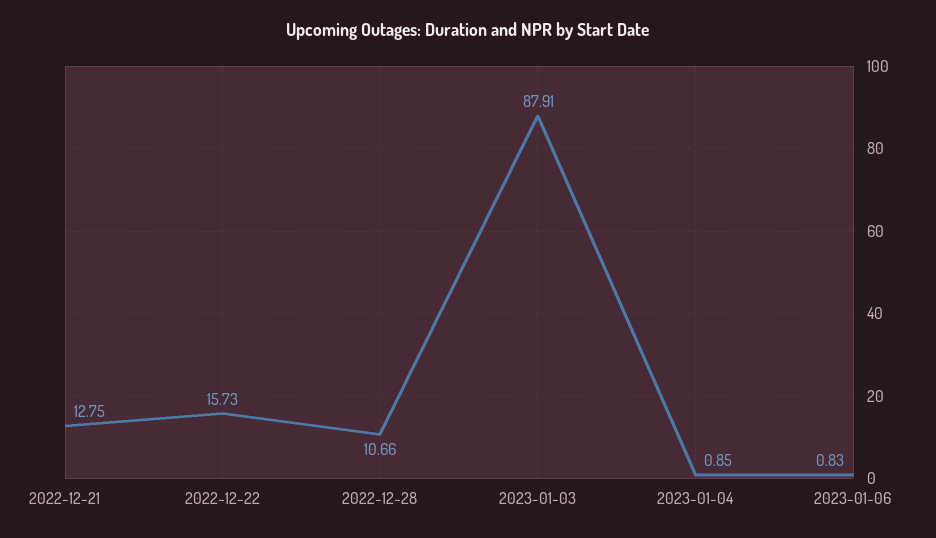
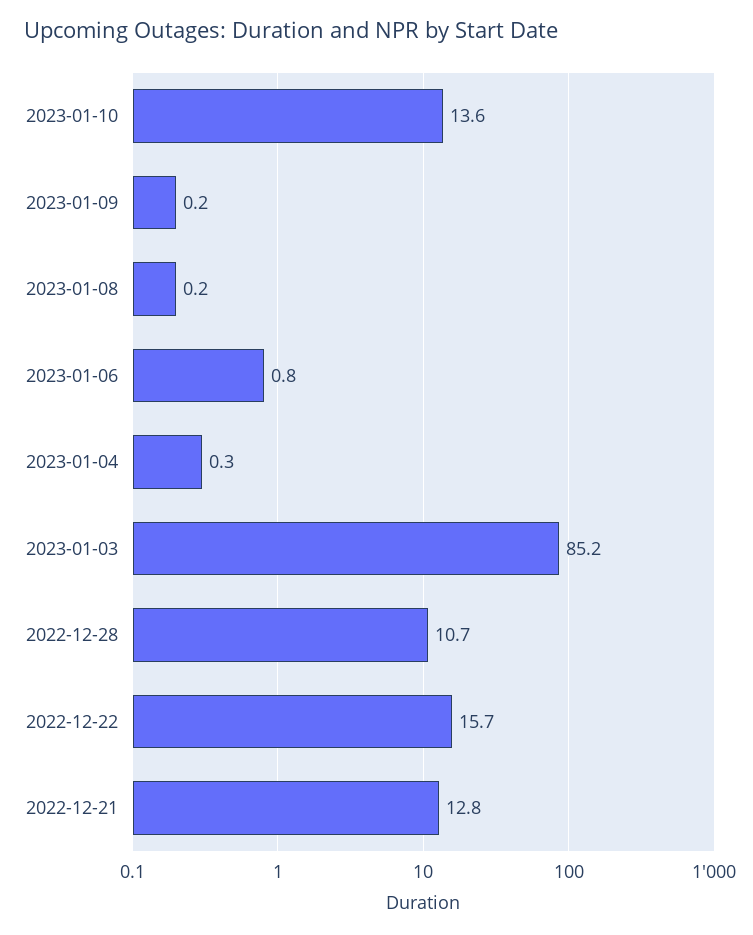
2023-01-03: 87.91 -> 85.2
2023-01-04: 0.85 -> 0.3
2023-01-10: none -> 13.6
2023-01-09: none -> 0.2
2023-01-08: none -> 0.2

